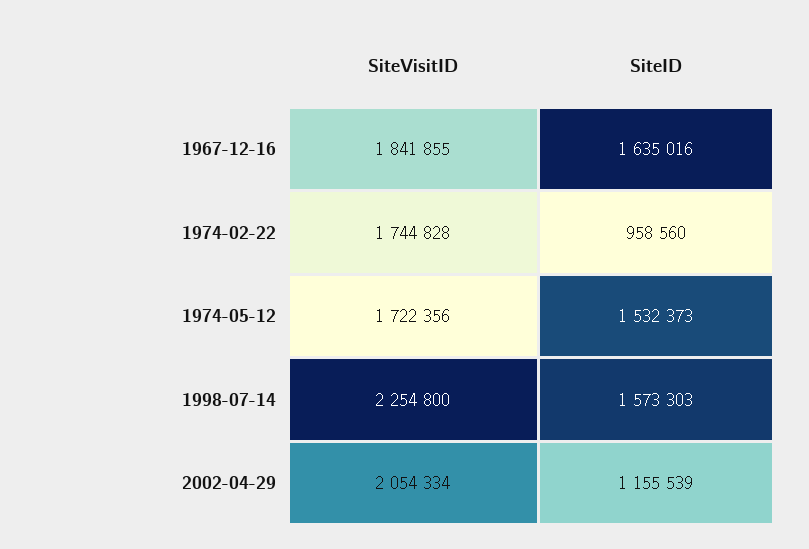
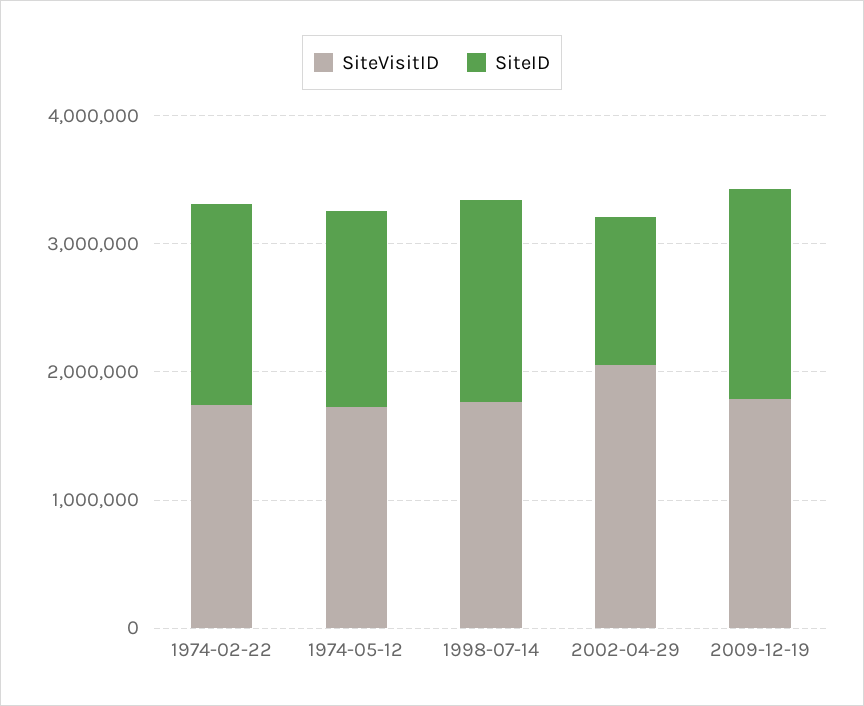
SiteVisitID, 1967-12-16: 1841855 -> none
SiteID, 1967-12-16: 1635016 -> none
SiteID, 1974-02-22: 958560 -> 1600000
SiteVisitID, 1998-07-14: 2254800 -> 1800000
SiteVisitID, 2009-12-19: none -> 1800000
SiteID, 2009-12-19: none -> 1600000

